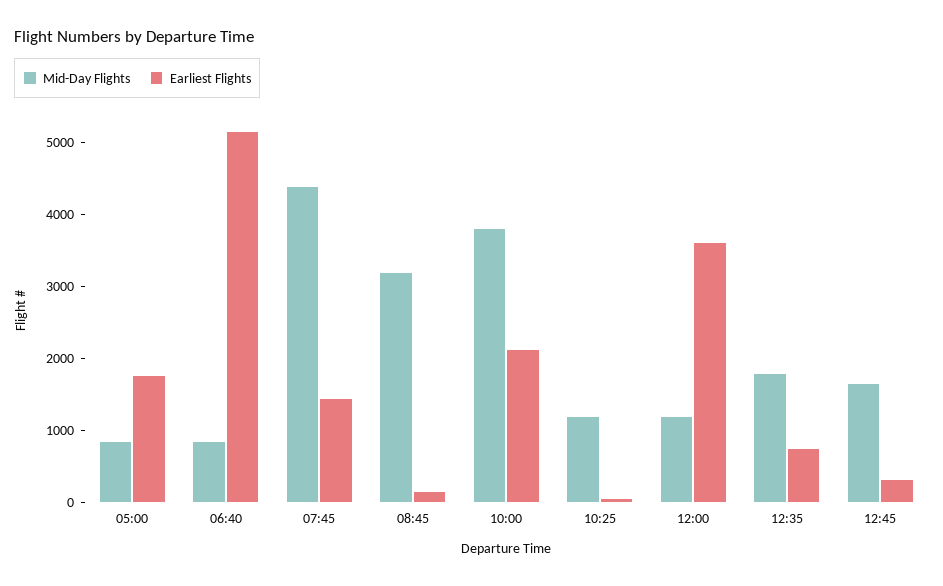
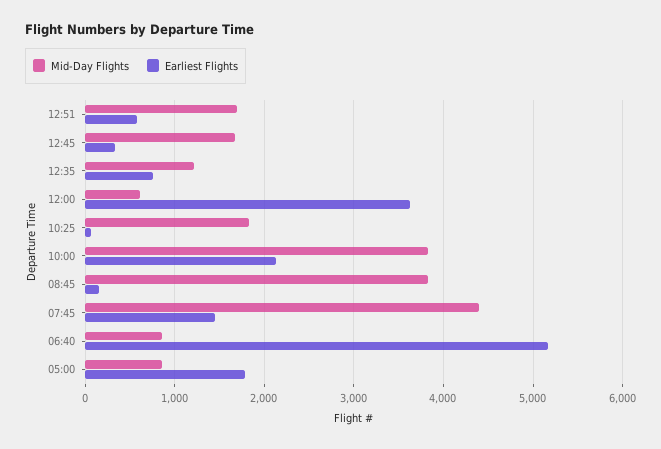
Mid-Day Flights, 08:45: 3200 -> 3800
Mid-Day Flights, 10:25: 1200 -> 1800
Mid-Day Flights, 12:00: 1200 -> 600
Mid-Day Flights, 12:35: 1800 -> 1200
Mid-Day Flights, 12:51: none -> 1700
Earliest Flights, 12:51: none -> 600

